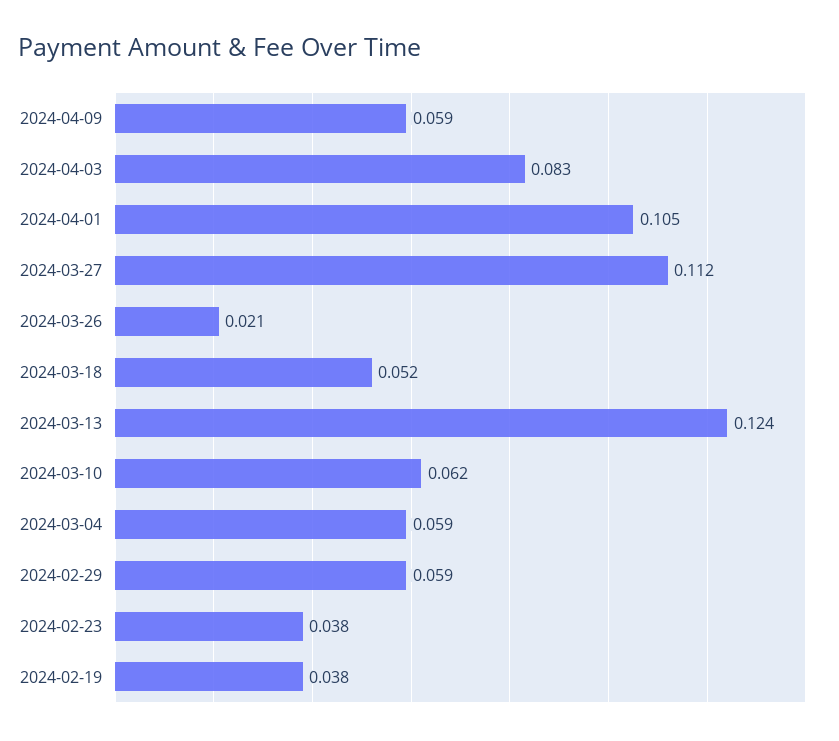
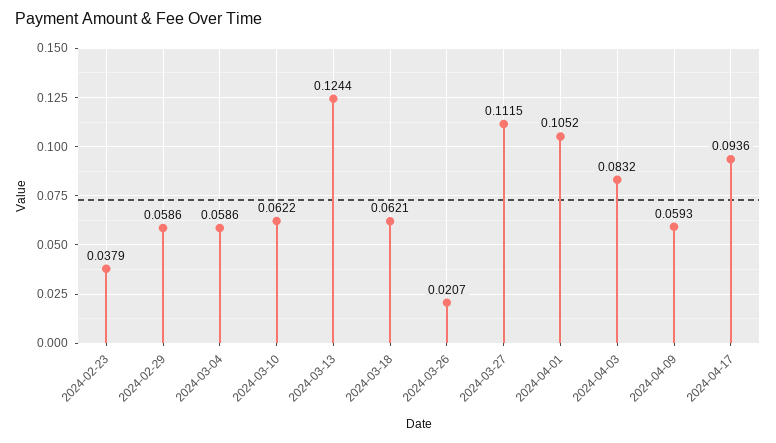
2024-03-18: 0.052 -> 0.0621
2024-02-19: 0.038 -> none
2024-04-17: none -> 0.0936

